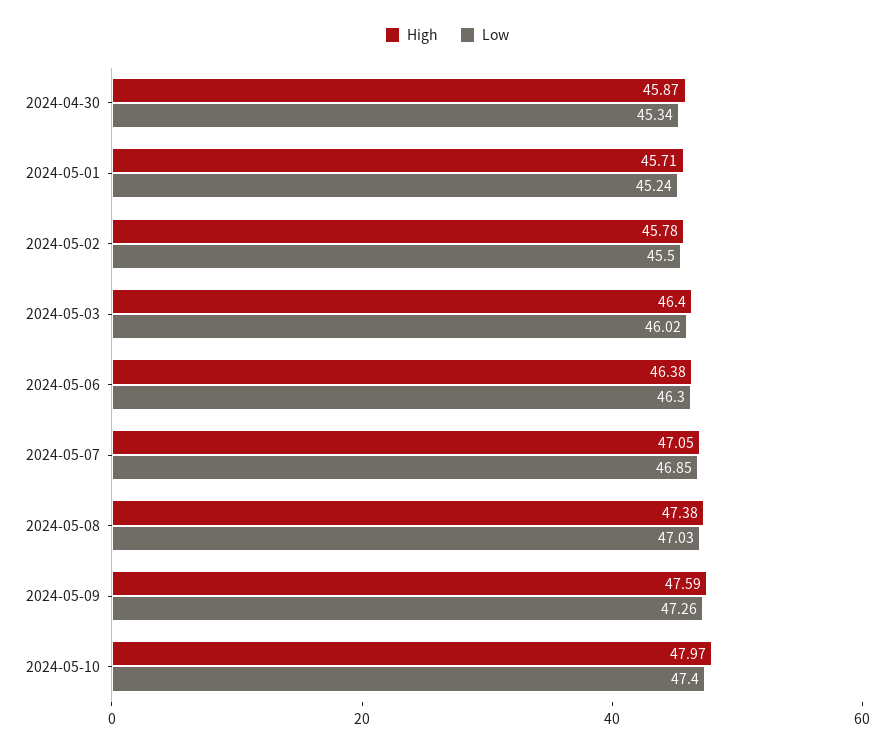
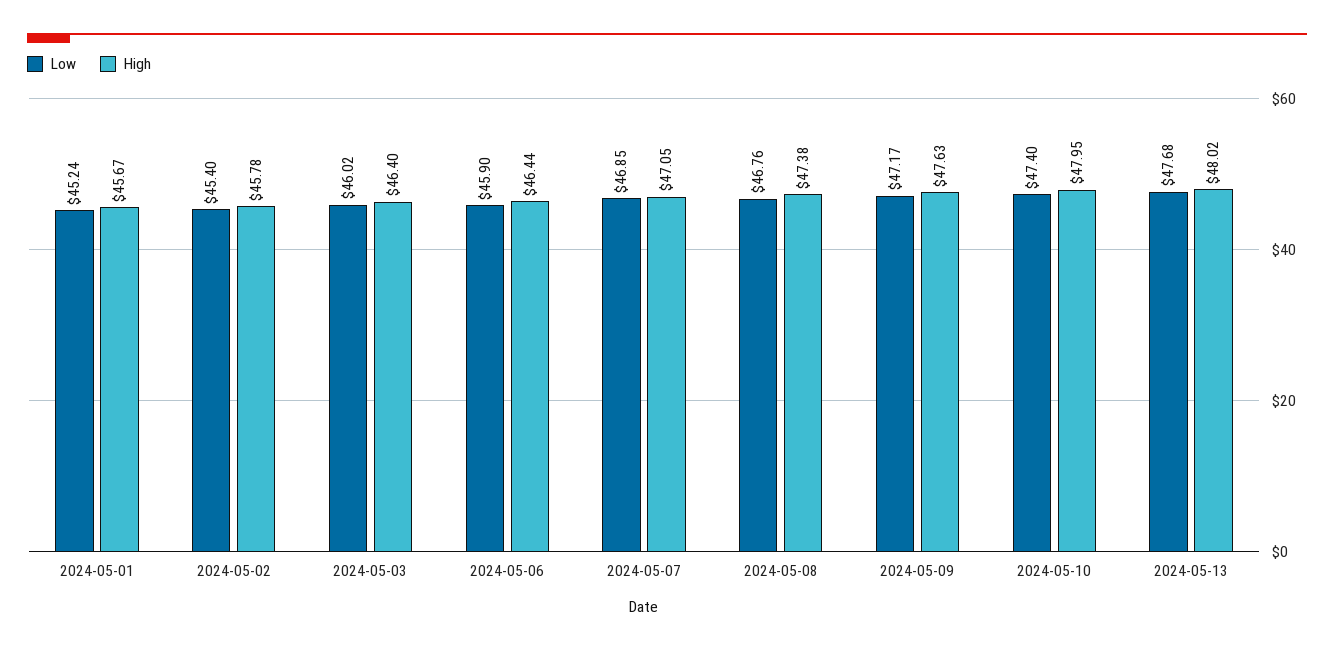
High, 2024-04-30: 45.87 -> none
Low, 2024-04-30: 45.34 -> none
High, 2024-05-01: 45.71 -> 45.67
Low, 2024-05-02: 45.5 -> 45.4
High, 2024-05-06: 46.38 -> 46.44
Low, 2024-05-06: 46.3 -> 45.9
Low, 2024-05-08: 47.03 -> 46.76
High, 2024-05-09: 47.59 -> 47.63
Low, 2024-05-09: 47.26 -> 47.17
High, 2024-05-10: 47.97 -> 47.95
Low, 2024-05-13: none -> 47.68
High, 2024-05-13: none -> 48.02

